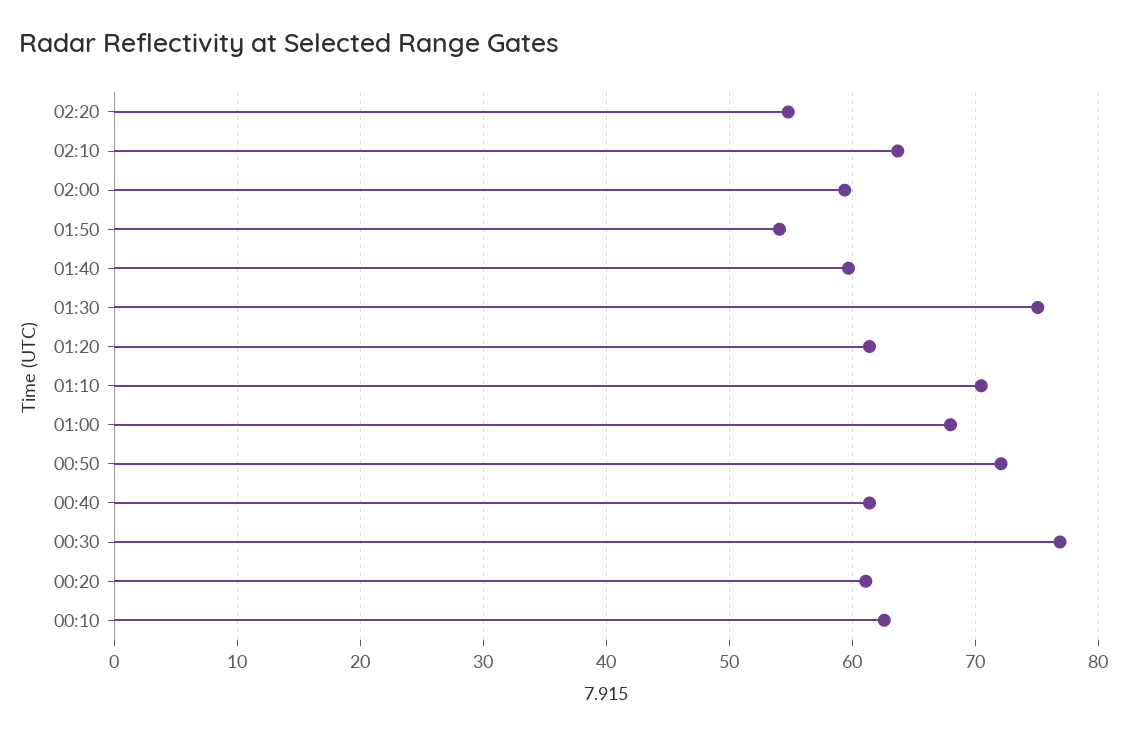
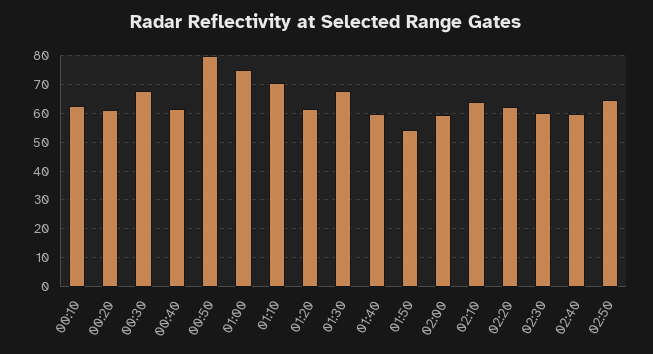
02:20: 55 -> 62.5
01:30: 75 -> 67.5
01:00: 68 -> 75
00:50: 72 -> 80
00:30: 77 -> 67.5
02:30: none -> 60
02:40: none -> 60
02:50: none -> 65

